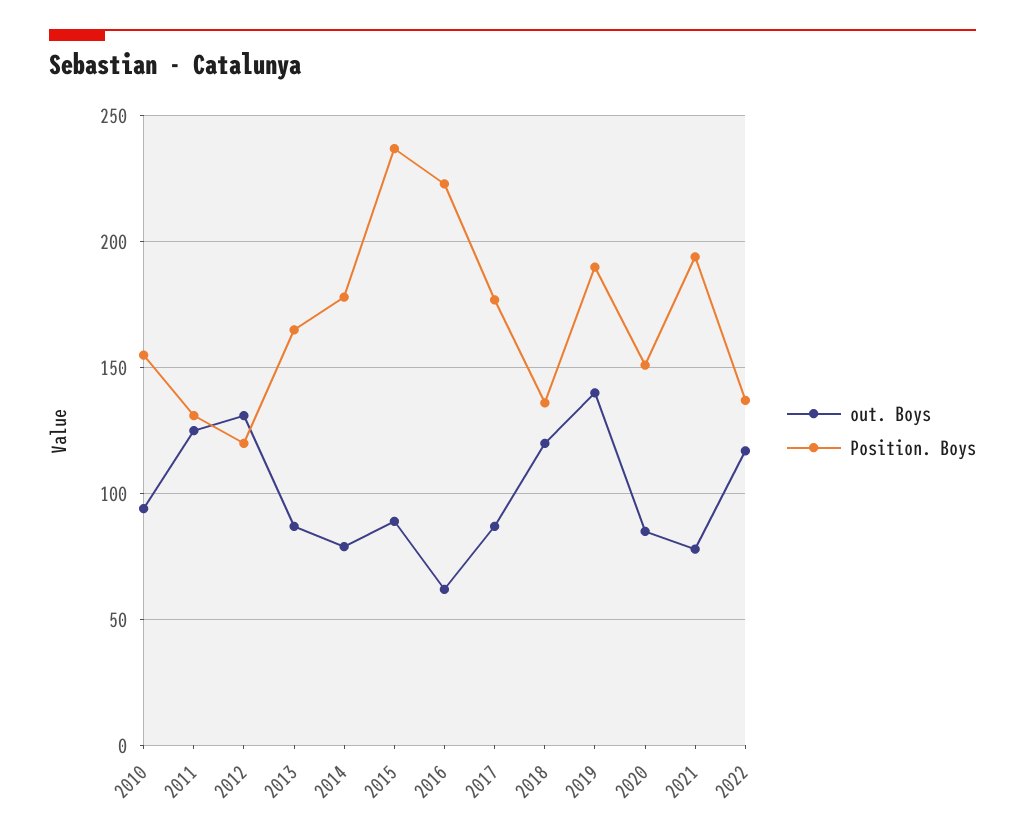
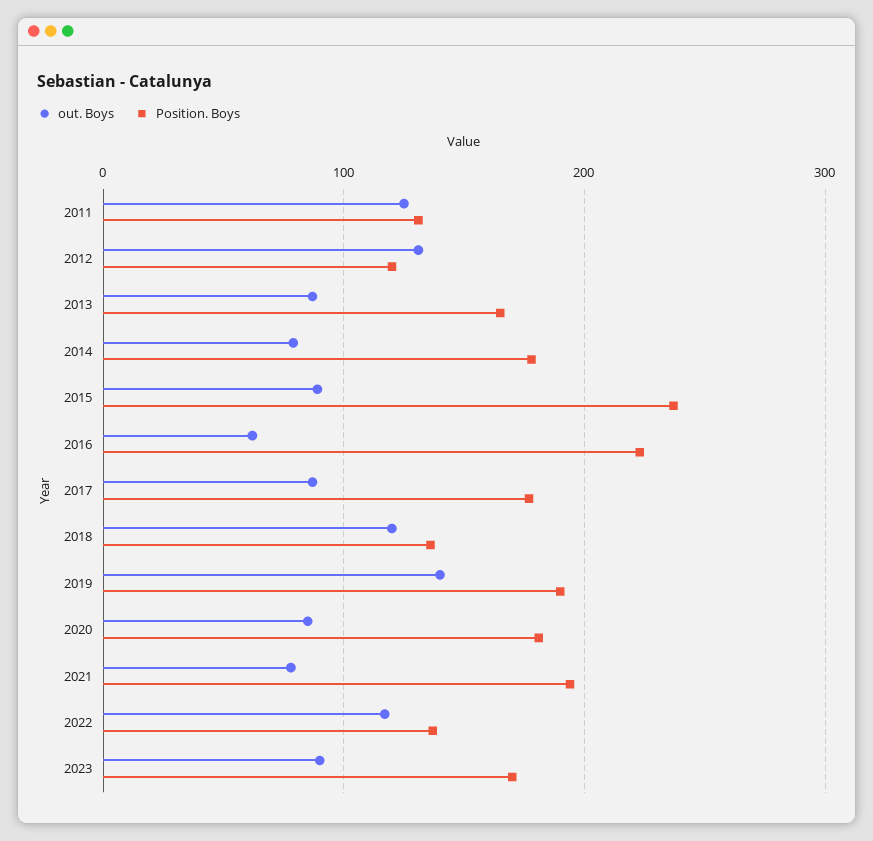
out. Boys, 2010: 95 -> none
Position. Boys, 2010: 155 -> none
Position. Boys, 2020: 150 -> 180
out. Boys, 2023: none -> 90
Position. Boys, 2023: none -> 170

